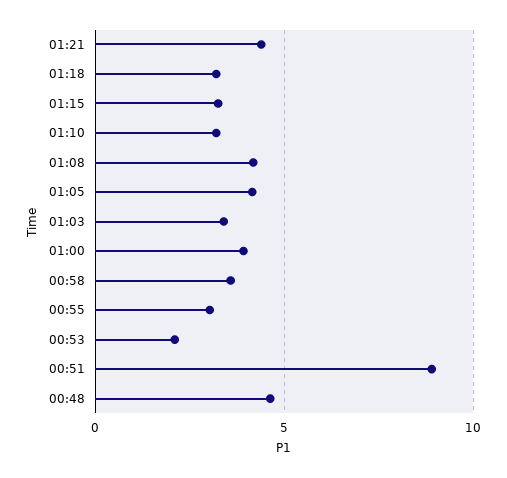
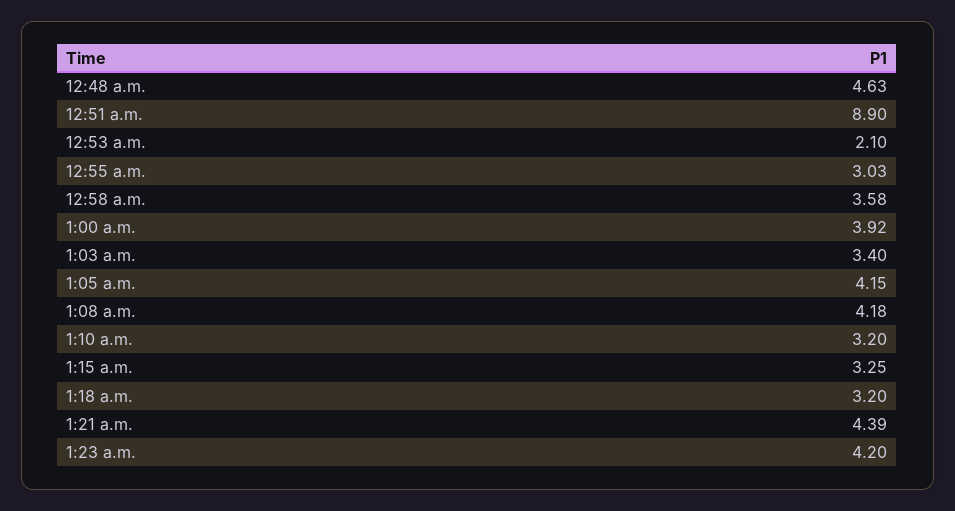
1:23 a.m.: none -> 4.2

